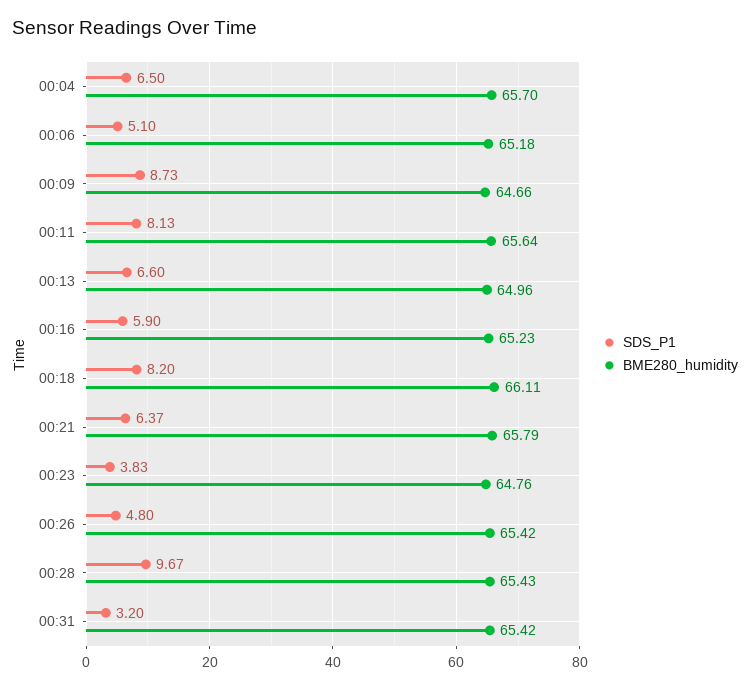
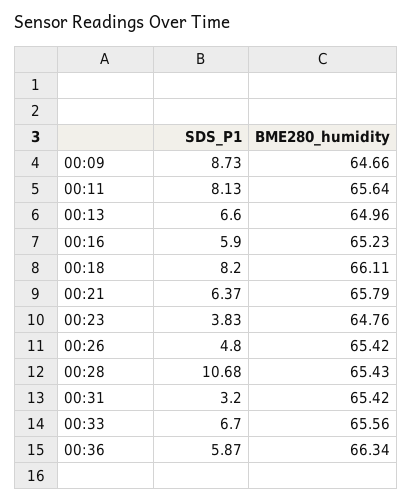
SDS_P1, 00:04: 6.5 -> none
BME280_humidity, 00:04: 65.7 -> none
SDS_P1, 00:06: 5.1 -> none
BME280_humidity, 00:06: 65.18 -> none
SDS_P1, 00:28: 9.67 -> 10.68
SDS_P1, 00:33: none -> 6.7
BME280_humidity, 00:33: none -> 65.56
SDS_P1, 00:36: none -> 5.87
BME280_humidity, 00:36: none -> 66.34

